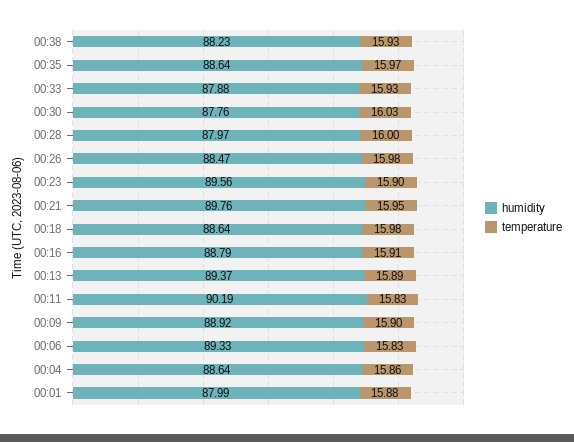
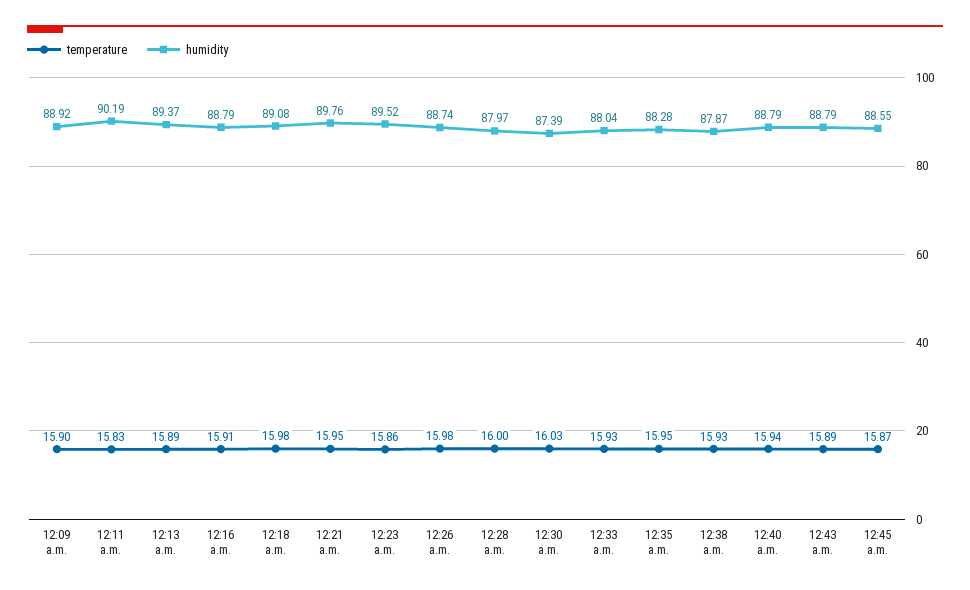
humidity, 00:38: 88.23 -> 87.87
humidity, 00:35: 88.64 -> 88.28
temperature, 00:35: 15.97 -> 15.95
humidity, 00:33: 87.88 -> 88.04
humidity, 00:30: 87.76 -> 87.39
humidity, 00:26: 88.47 -> 88.74
humidity, 00:23: 89.56 -> 89.52
temperature, 00:23: 15.9 -> 15.86
humidity, 00:18: 88.64 -> 89.08
humidity, 00:06: 89.33 -> none
temperature, 00:06: 15.83 -> none
humidity, 00:04: 88.64 -> none
temperature, 00:04: 15.86 -> none
humidity, 00:01: 87.99 -> none
temperature, 00:01: 15.88 -> none
temperature, 12:40 a.m.: none -> 15.94
humidity, 12:40 a.m.: none -> 88.79
temperature, 12:43 a.m.: none -> 15.89
humidity, 12:43 a.m.: none -> 88.79
temperature, 12:45 a.m.: none -> 15.87
humidity, 12:45 a.m.: none -> 88.55

